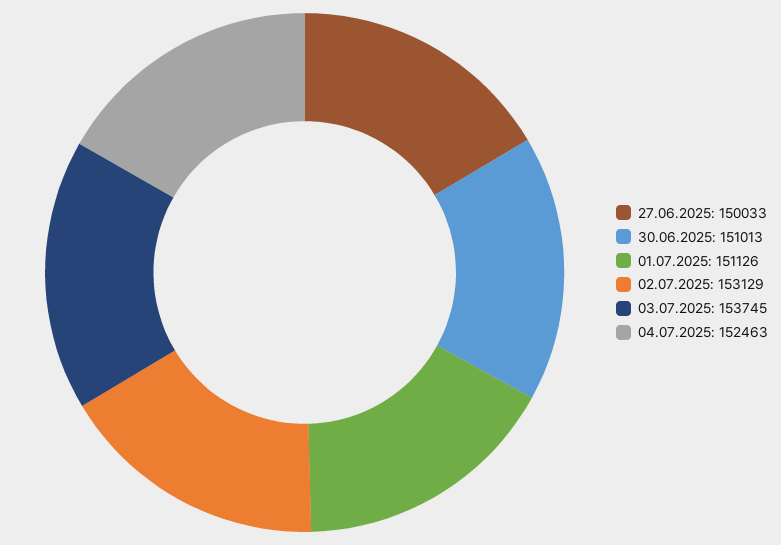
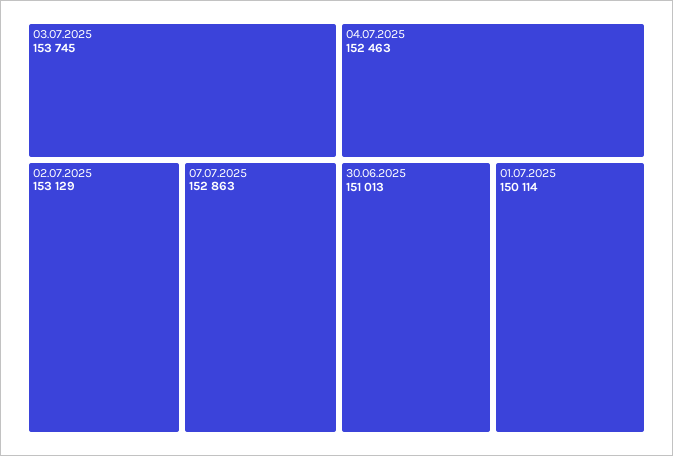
27.06.2025: 150033 -> none
01.07.2025: 151126 -> 150114
07.07.2025: none -> 152863

